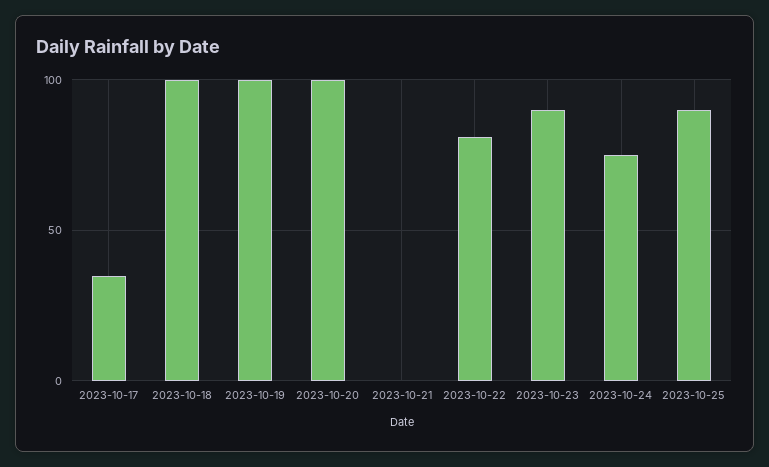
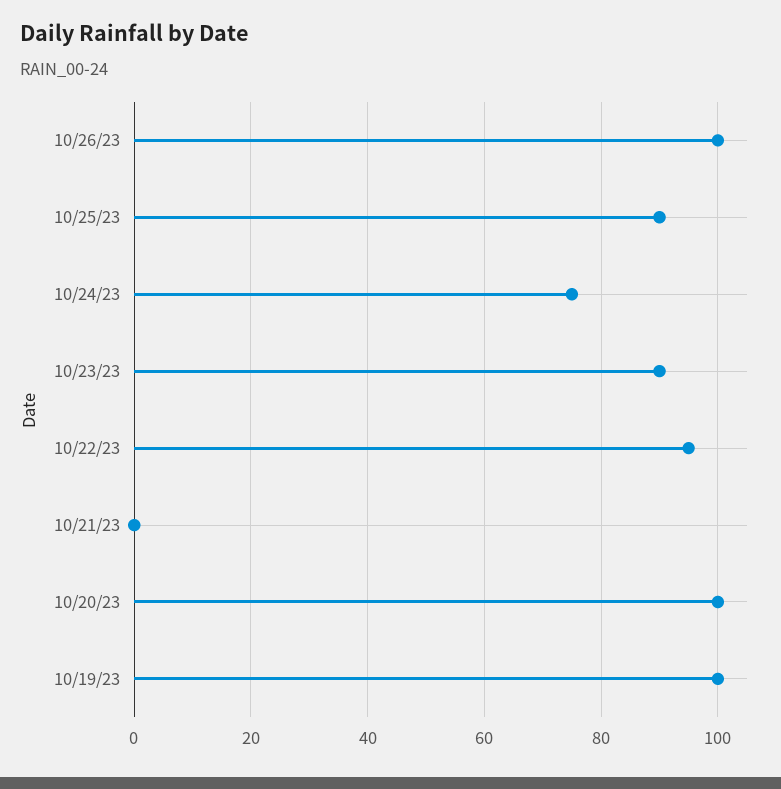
2023-10-17: 35 -> none
2023-10-18: 100 -> none
2023-10-22: 80 -> 95
10/26/23: none -> 100

